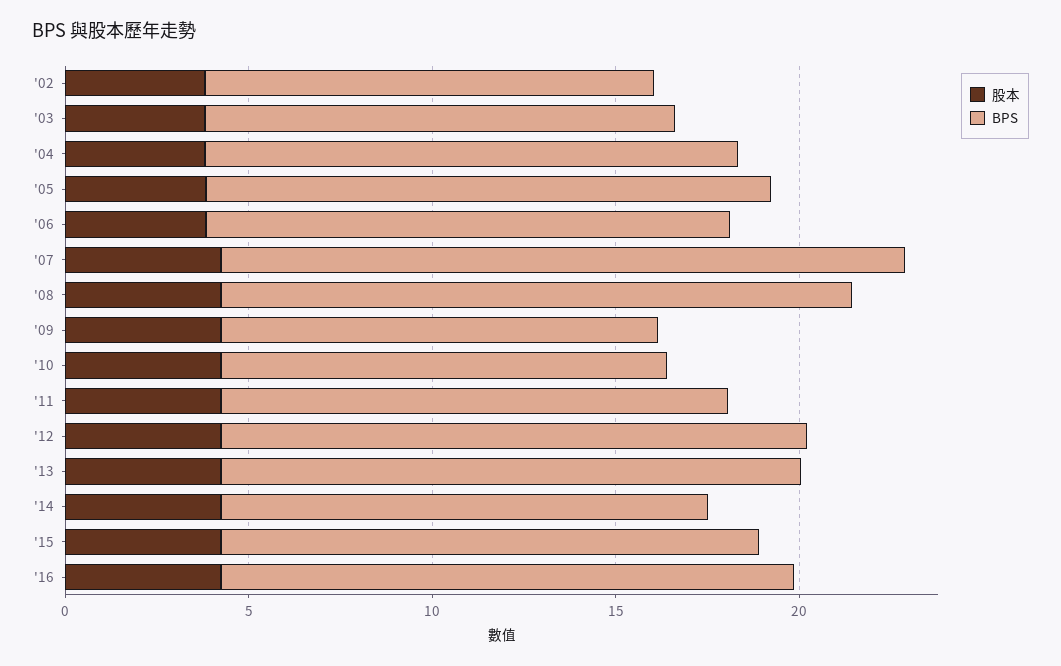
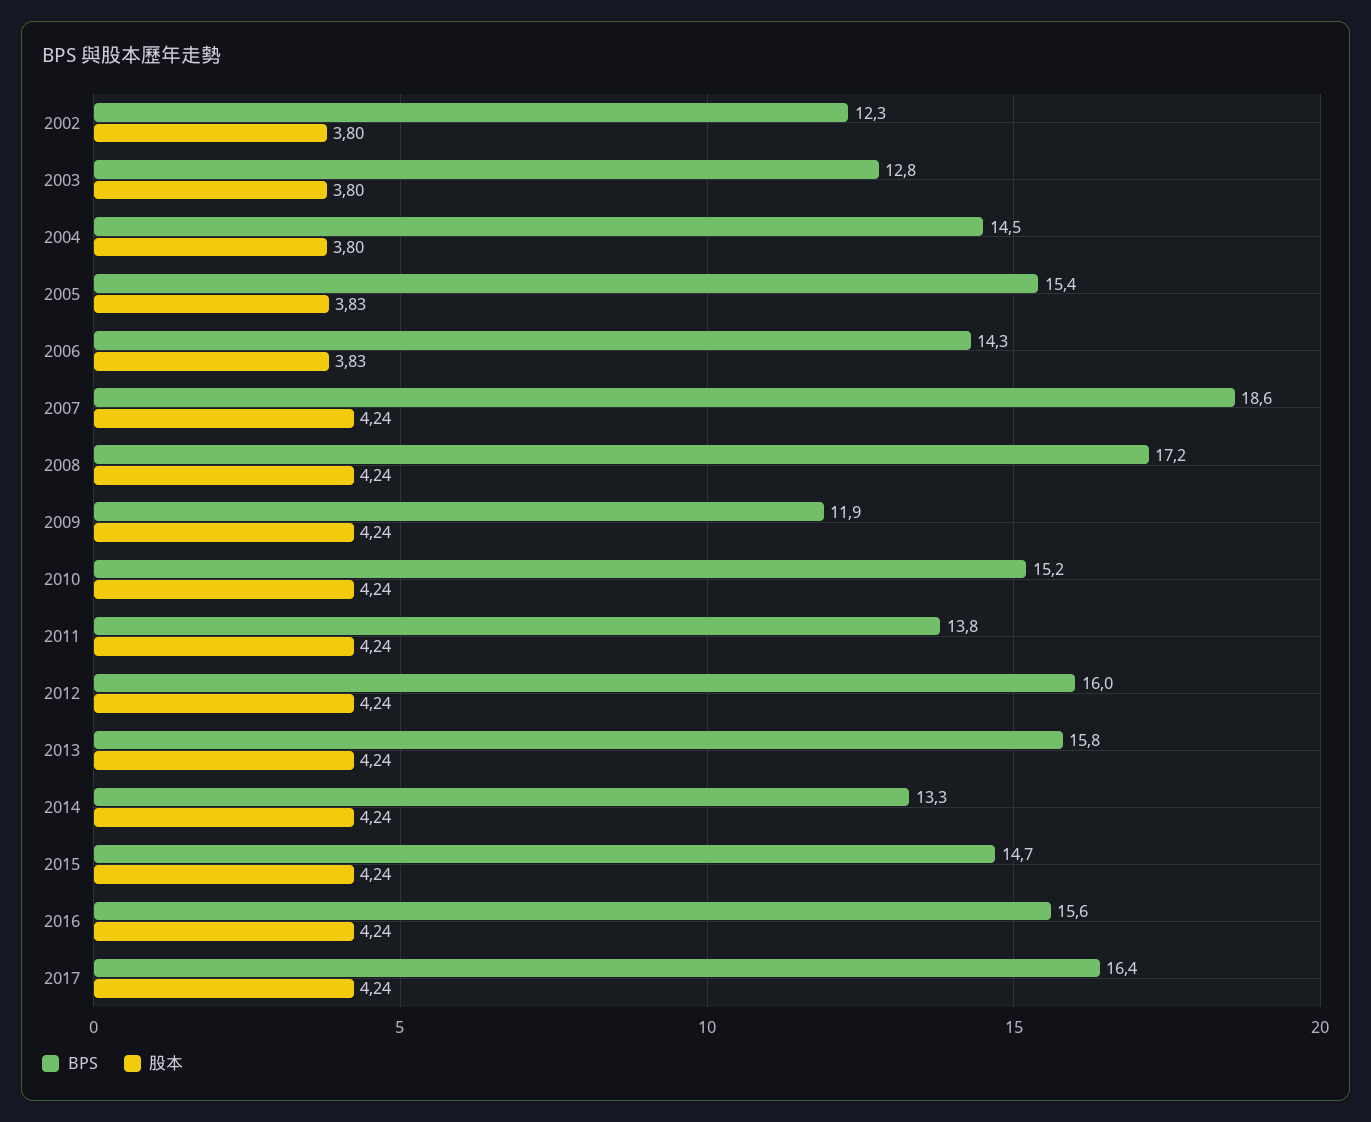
BPS, '10: 12 -> 15.2
BPS, 2017: none -> 16.4
股本, 2017: none -> 4.24

